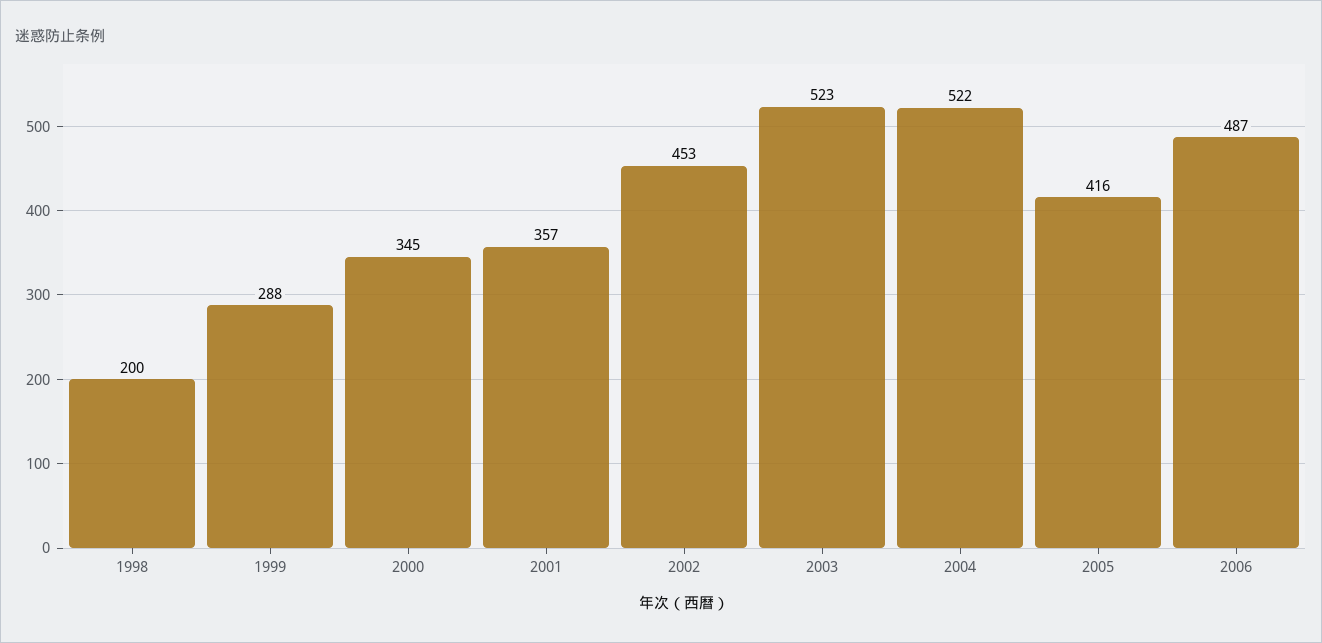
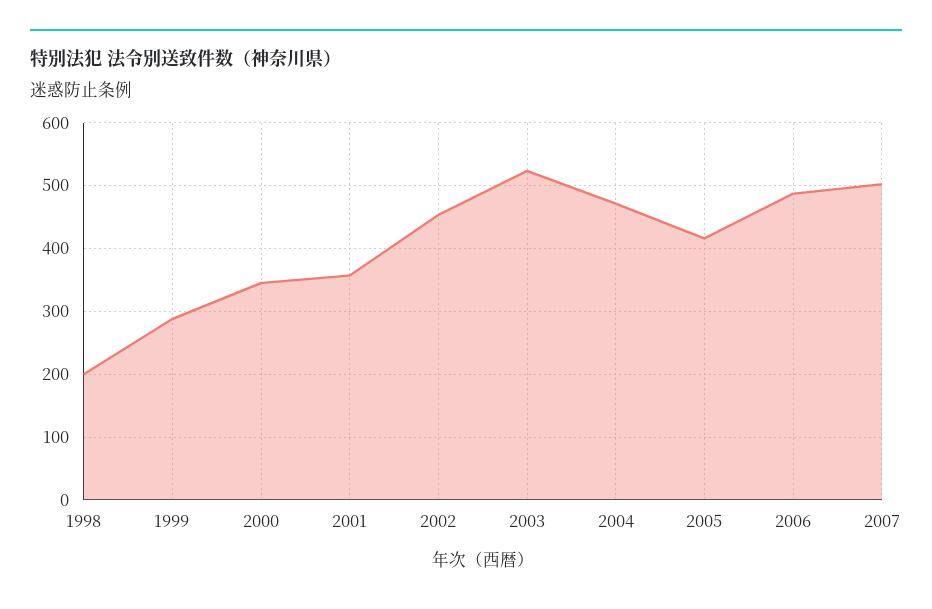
2004: 522 -> 470
2007: none -> 500

